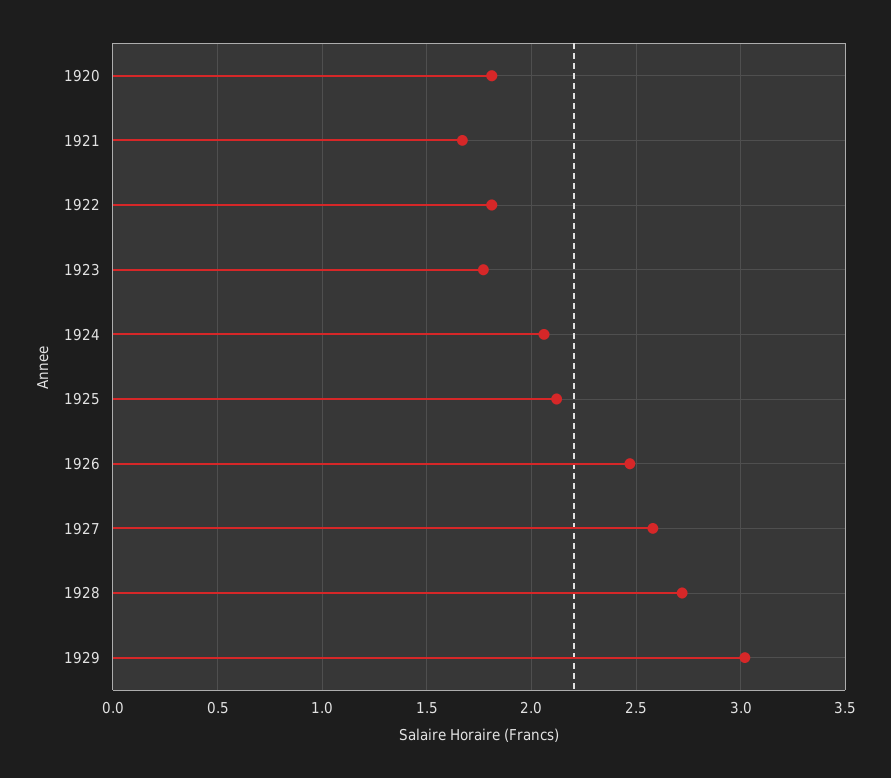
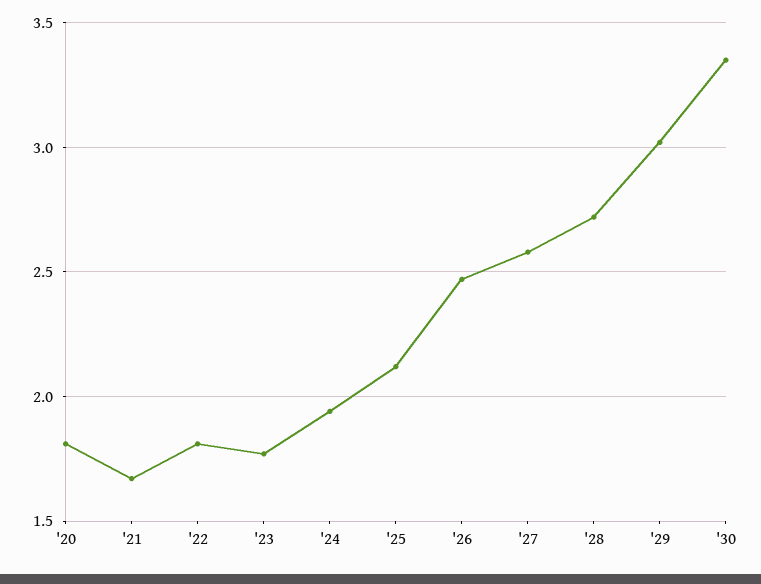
1924: 2.05 -> 1.95
'30: none -> 3.35

